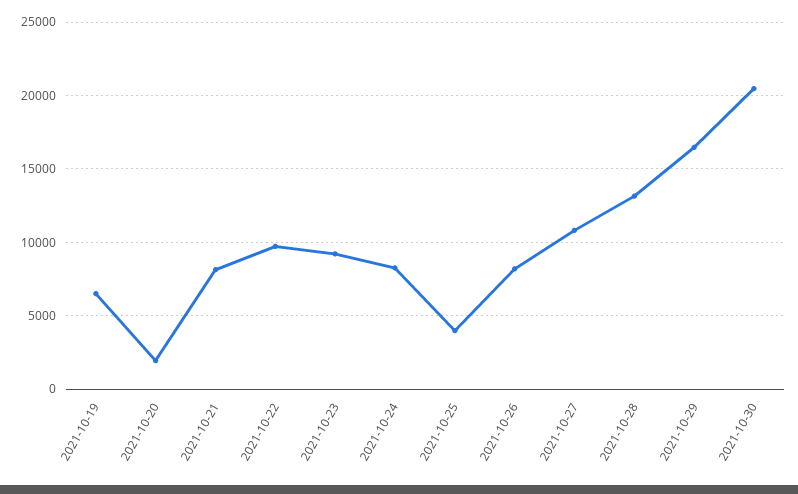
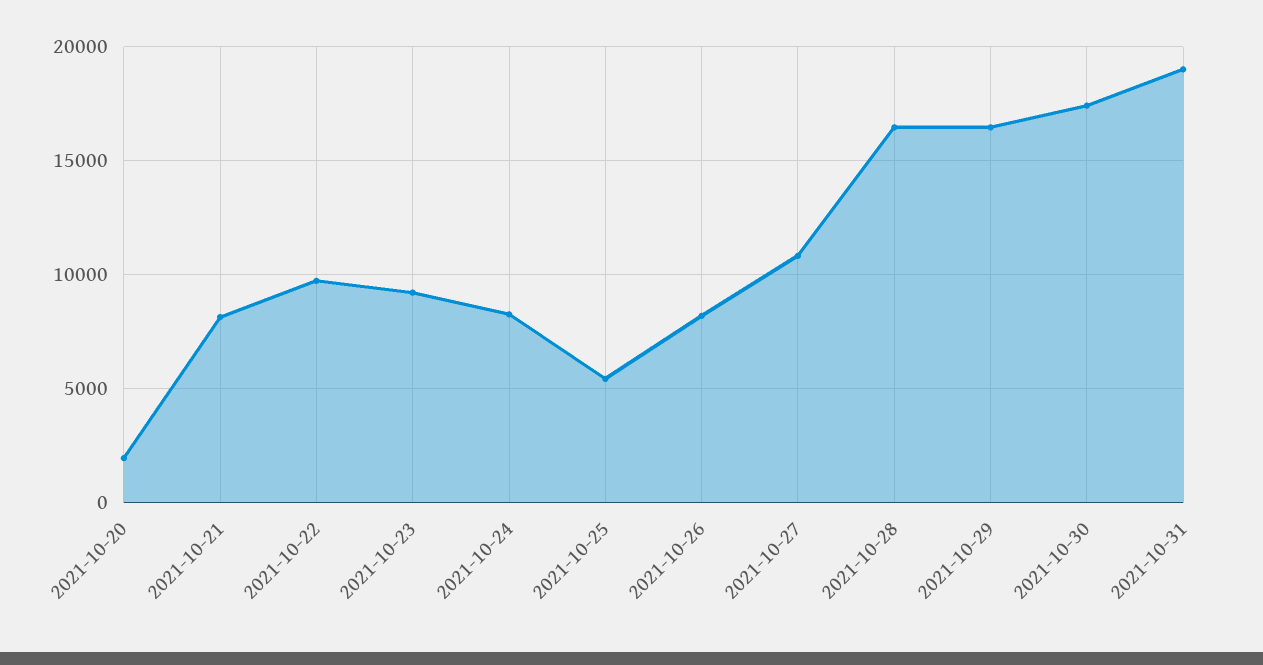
2021-10-19: 6500 -> none
2021-10-25: 4000 -> 5500
2021-10-28: 13000 -> 16500
2021-10-30: 20500 -> 17500
2021-10-31: none -> 19000

